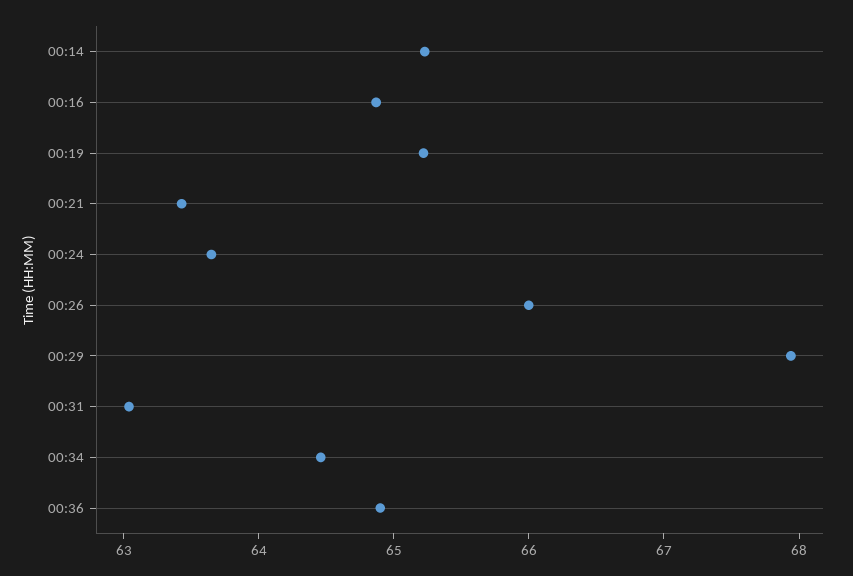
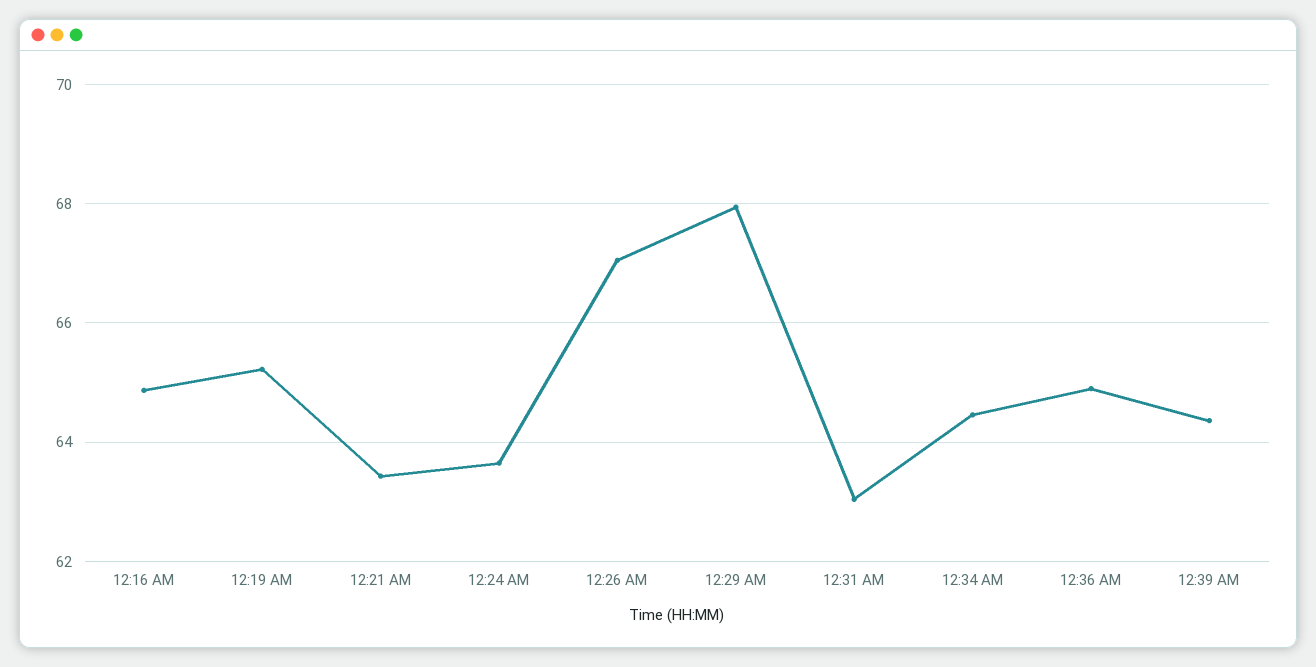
00:14: 65.2 -> none
00:26: 66 -> 67
12:39 AM: none -> 64.4

